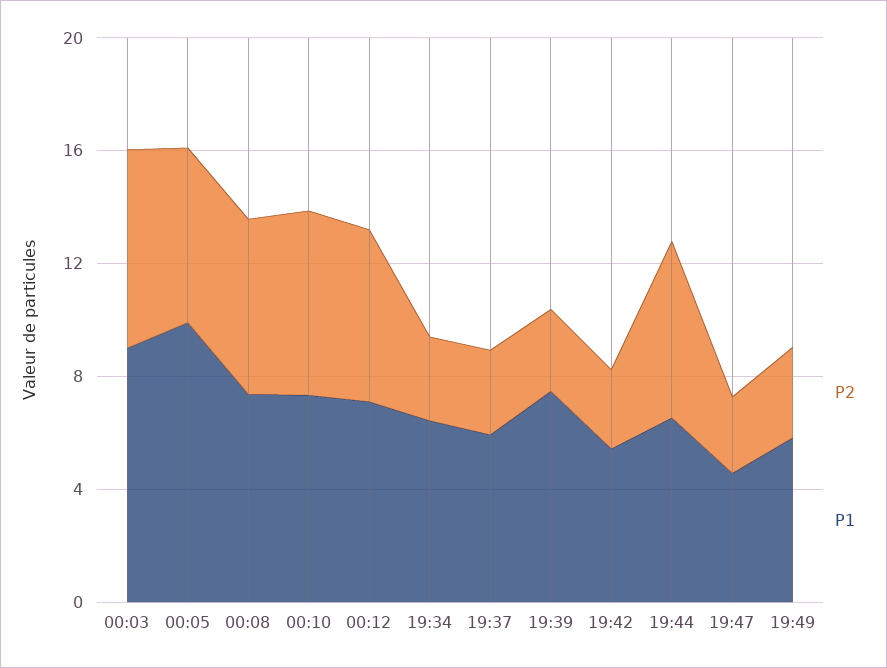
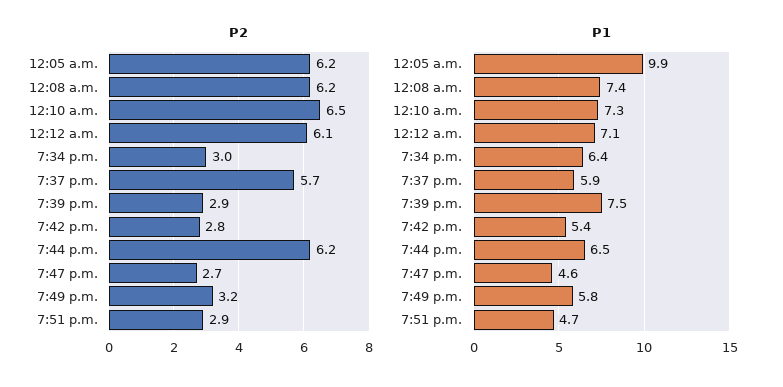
P2, 00:03: 7 -> none
P1, 00:03: 9 -> none
P2, 19:37: 3 -> 5.7
P2, 7:51 p.m.: none -> 2.9
P1, 7:51 p.m.: none -> 4.7

